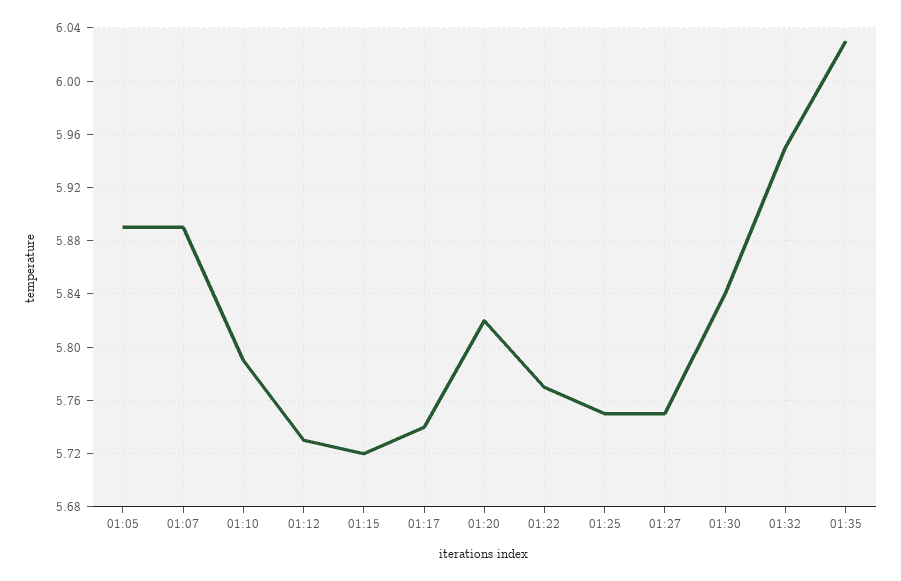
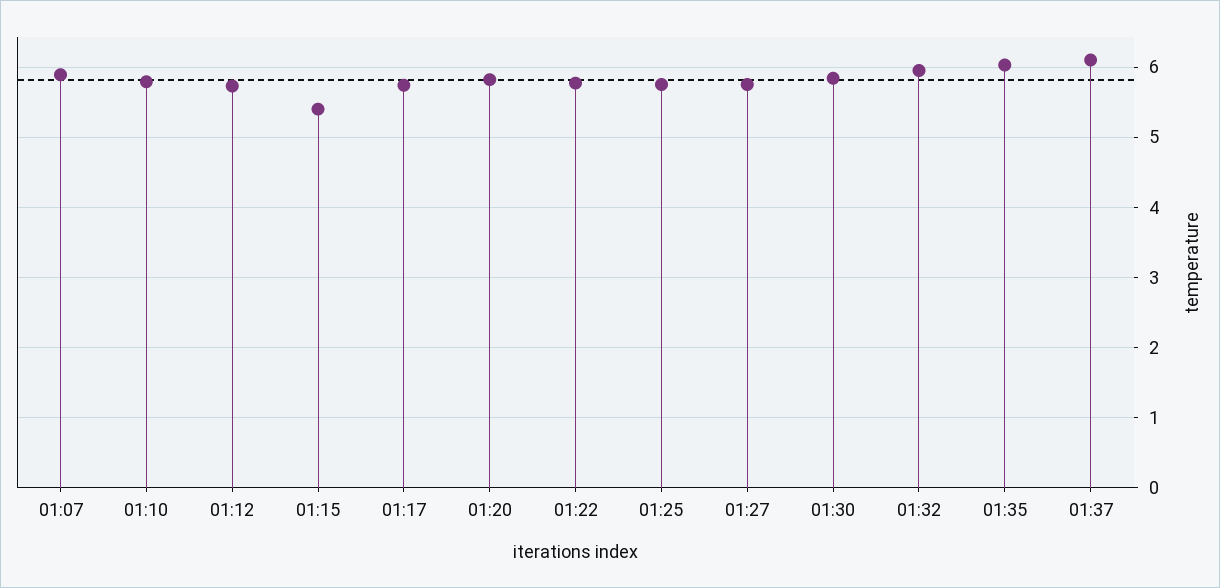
01:05: 5.89 -> none
01:15: 5.72 -> 5.4
01:37: none -> 6.1

